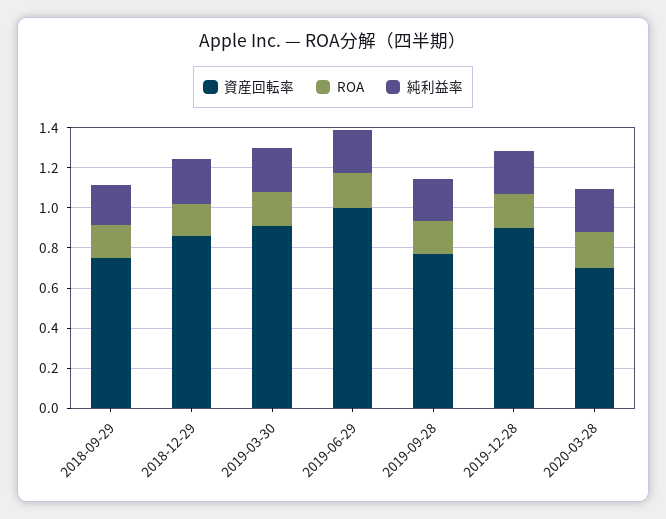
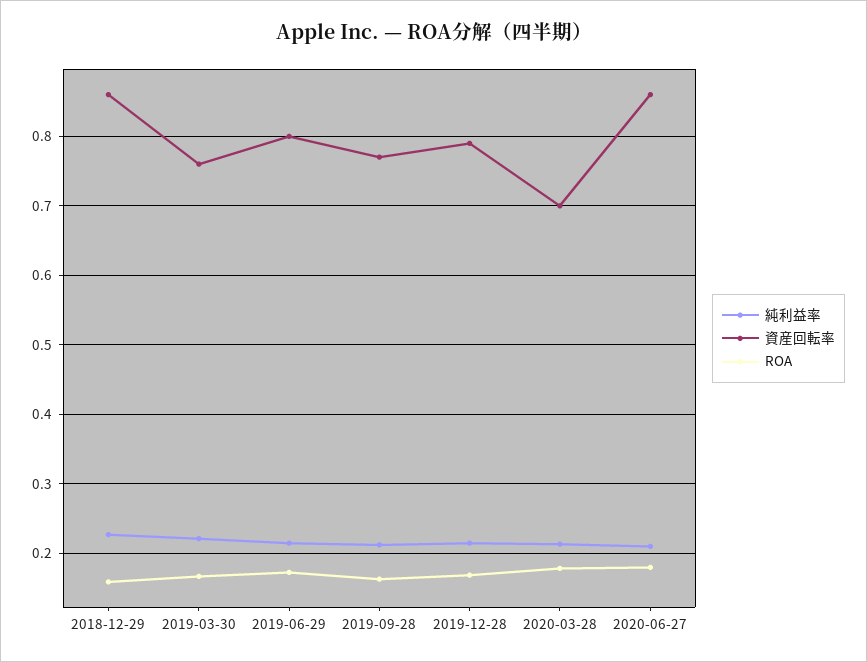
資産回転率, 2018-09-29: 0.75 -> none
ROA, 2018-09-29: 0.15 -> none
純利益率, 2018-09-29: 0.2 -> none
資産回転率, 2019-03-30: 0.9 -> 0.76
資産回転率, 2019-06-29: 1 -> 0.8
資産回転率, 2019-12-28: 0.9 -> 0.79
純利益率, 2020-06-27: none -> 0.21
資産回転率, 2020-06-27: none -> 0.86
ROA, 2020-06-27: none -> 0.18

